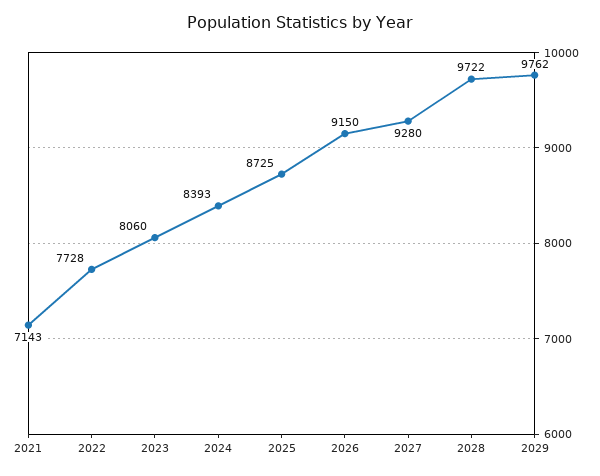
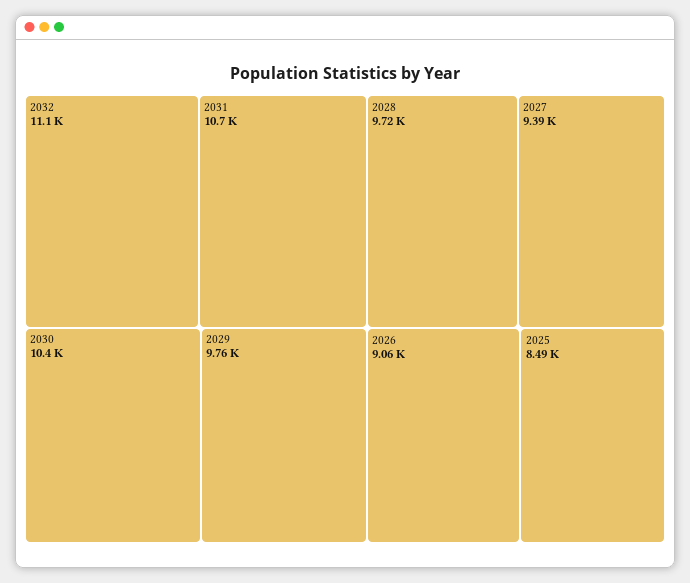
2021: 7143 -> none
2022: 7728 -> none
2023: 8060 -> none
2024: 8393 -> none
2025: 8725 -> 8490
2026: 9150 -> 9060
2027: 9280 -> 9390
2032: none -> 11100
2031: none -> 10700
2030: none -> 10400

